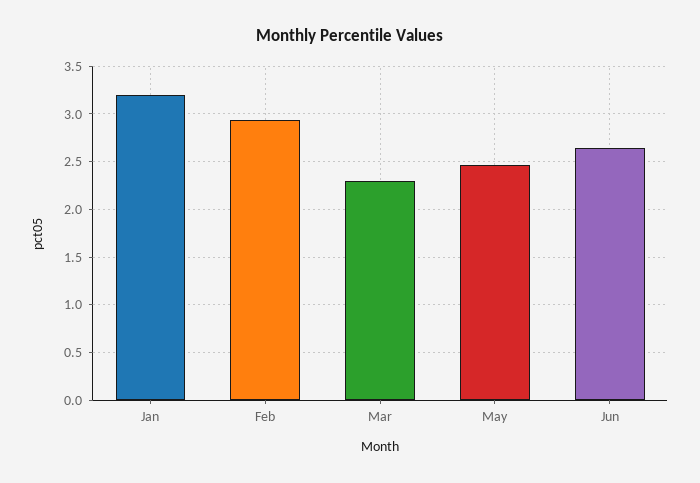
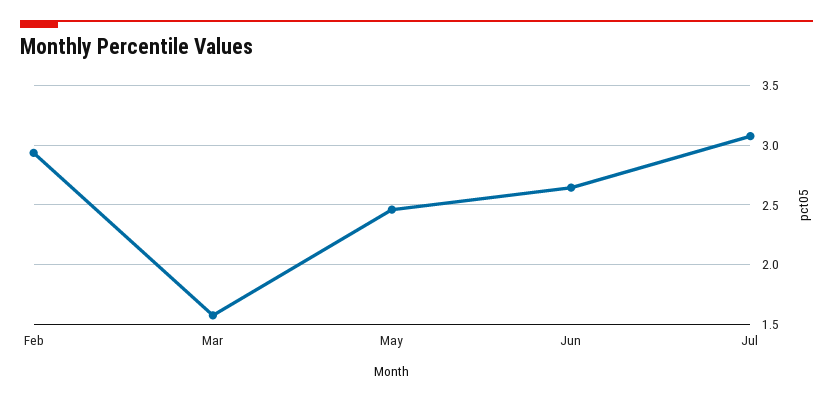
Jan: 3.2 -> none
Mar: 2.3 -> 1.6
Jul: none -> 3.1

